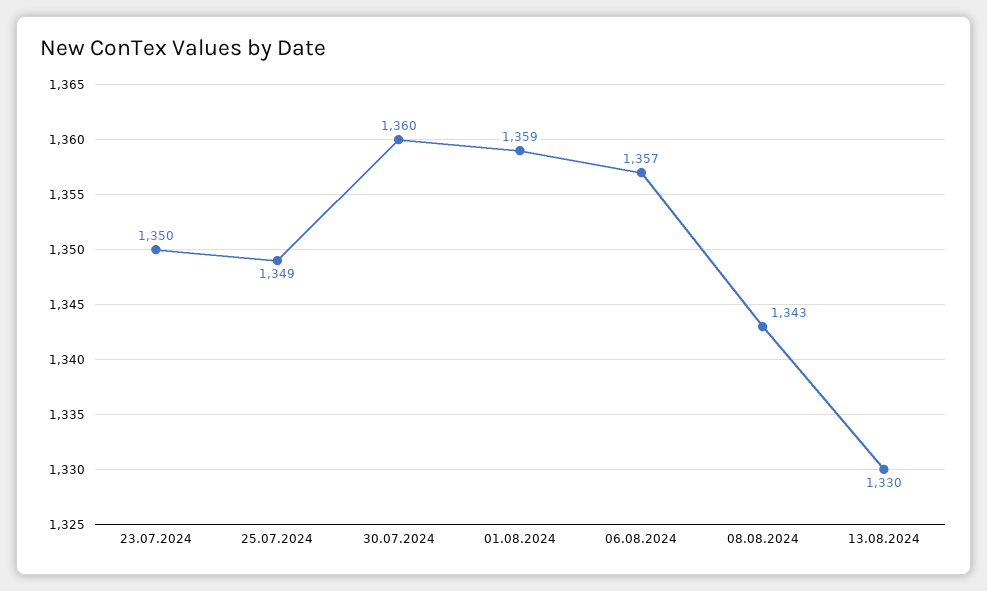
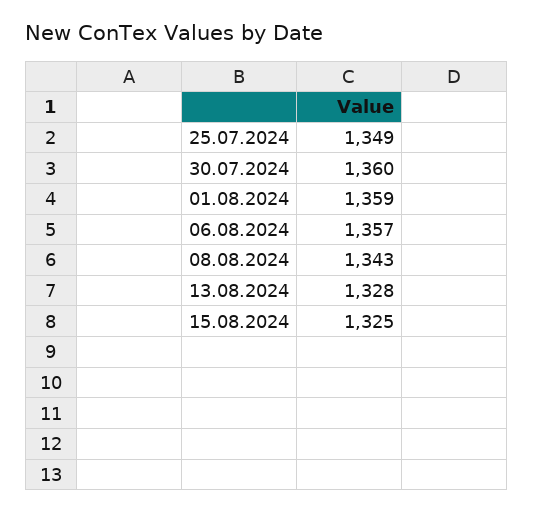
23.07.2024: 1350 -> none
13.08.2024: 1330 -> 1328
15.08.2024: none -> 1325

